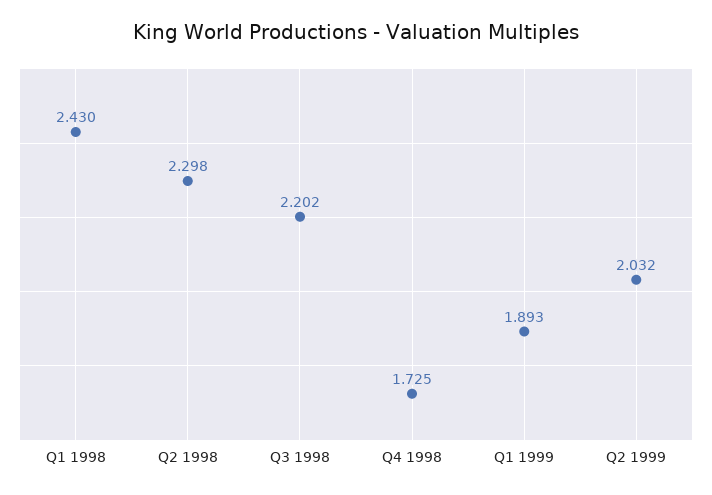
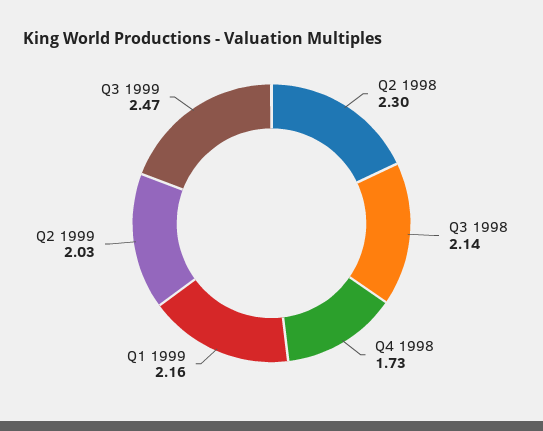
Q1 1998: 2.43 -> none
Q3 1998: 2.202 -> 2.14
Q1 1999: 1.893 -> 2.16
Q3 1999: none -> 2.47

